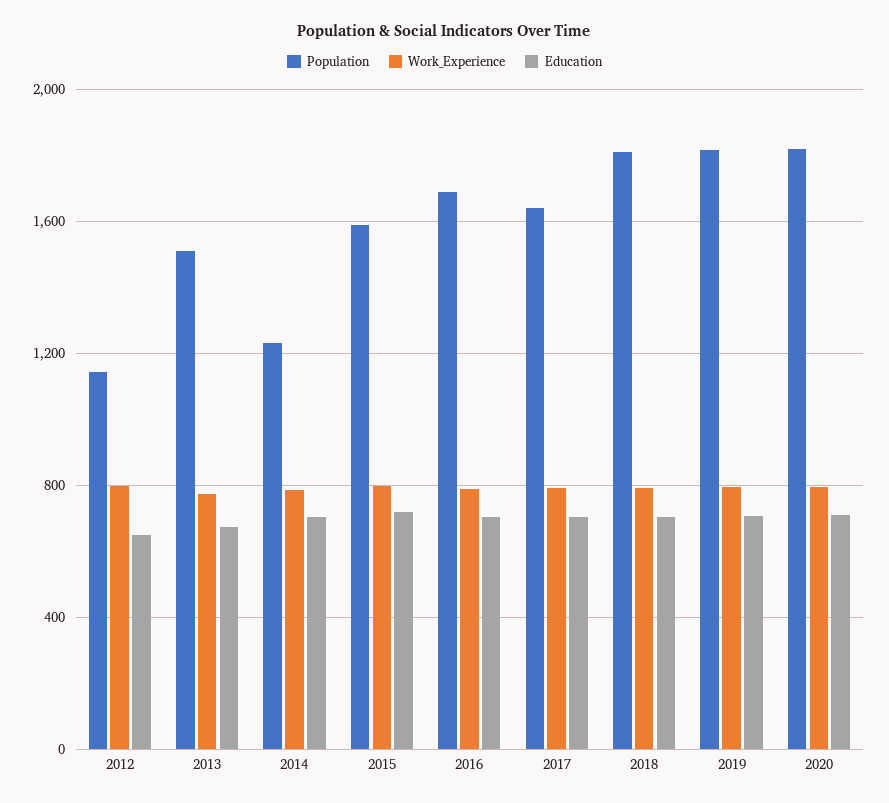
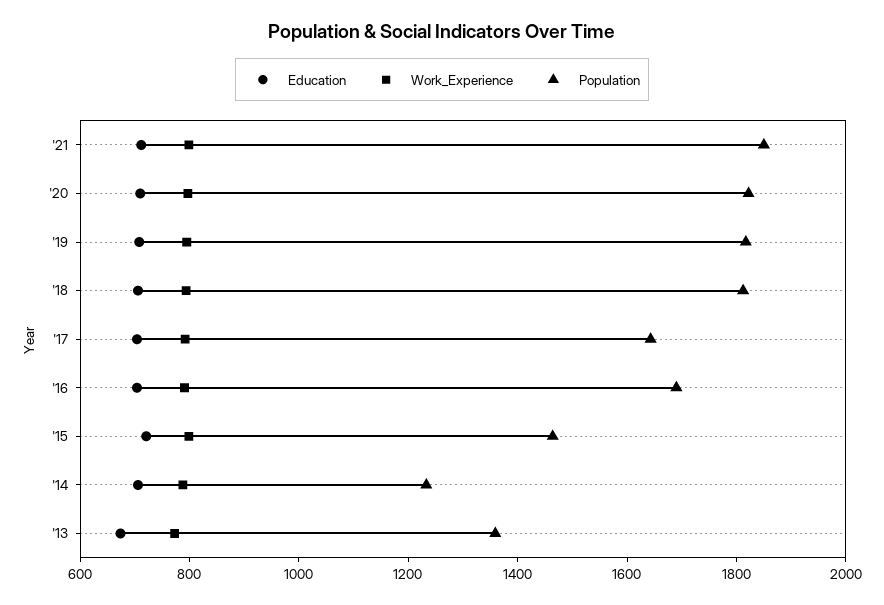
Population, 2012: 1150 -> none
Work_Experience, 2012: 800 -> none
Education, 2012: 650 -> none
Population, 2013: 1500 -> 1350
Population, 2015: 1600 -> 1450
Education, '21: none -> 700
Work_Experience, '21: none -> 800
Population, '21: none -> 1850

